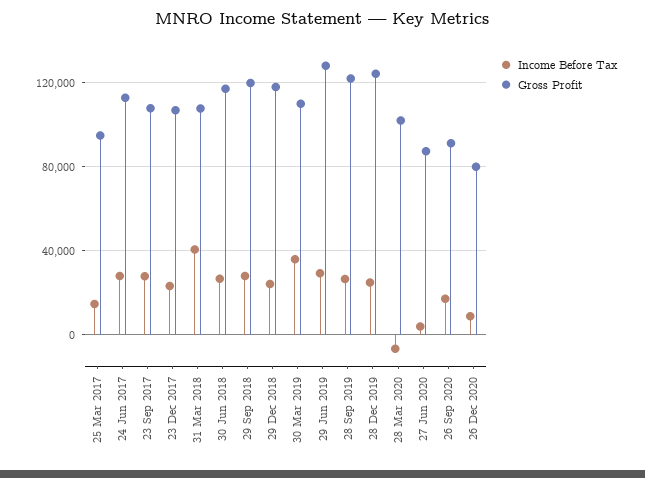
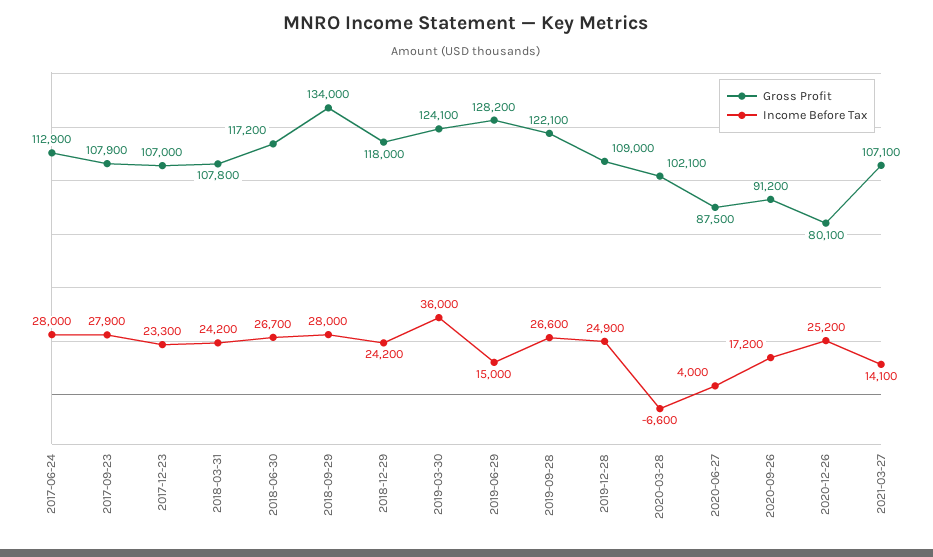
Income Before Tax, 25 Mar 2017: 15000 -> none
Gross Profit, 25 Mar 2017: 95000 -> none
Income Before Tax, 31 Mar 2018: 40000 -> 24200
Gross Profit, 29 Sep 2018: 120000 -> 134000
Gross Profit, 30 Mar 2019: 110000 -> 124100
Income Before Tax, 29 Jun 2019: 30000 -> 15000
Gross Profit, 28 Dec 2019: 125000 -> 109000
Income Before Tax, 26 Dec 2020: 10000 -> 25200
Gross Profit, 2021-03-27: none -> 107100
Income Before Tax, 2021-03-27: none -> 14100

